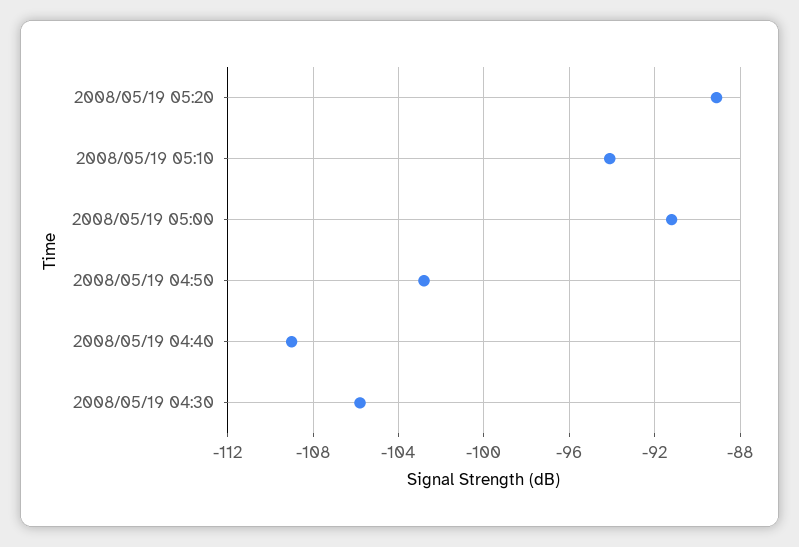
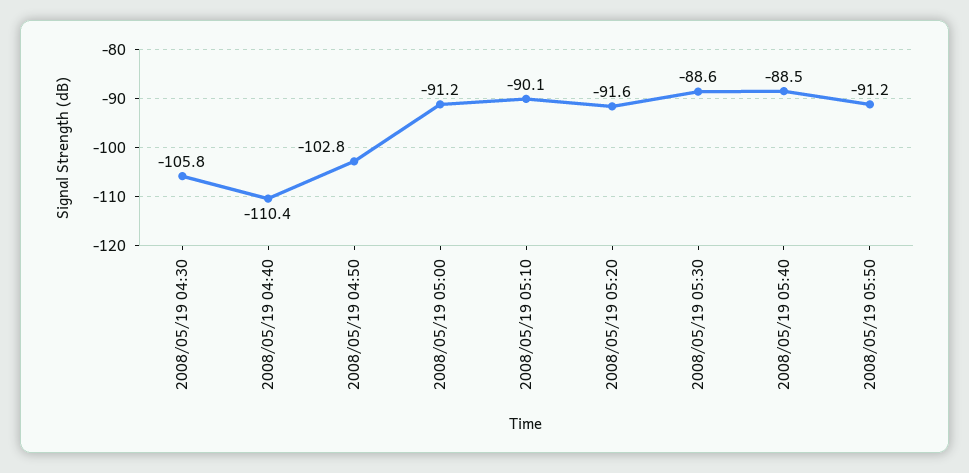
2008/05/19 05:20: -89 -> -91.6
2008/05/19 05:10: -94 -> -90.1
2008/05/19 04:40: -109 -> -110.4
2008/05/19 05:30: none -> -88.6
2008/05/19 05:40: none -> -88.5
2008/05/19 05:50: none -> -91.2

